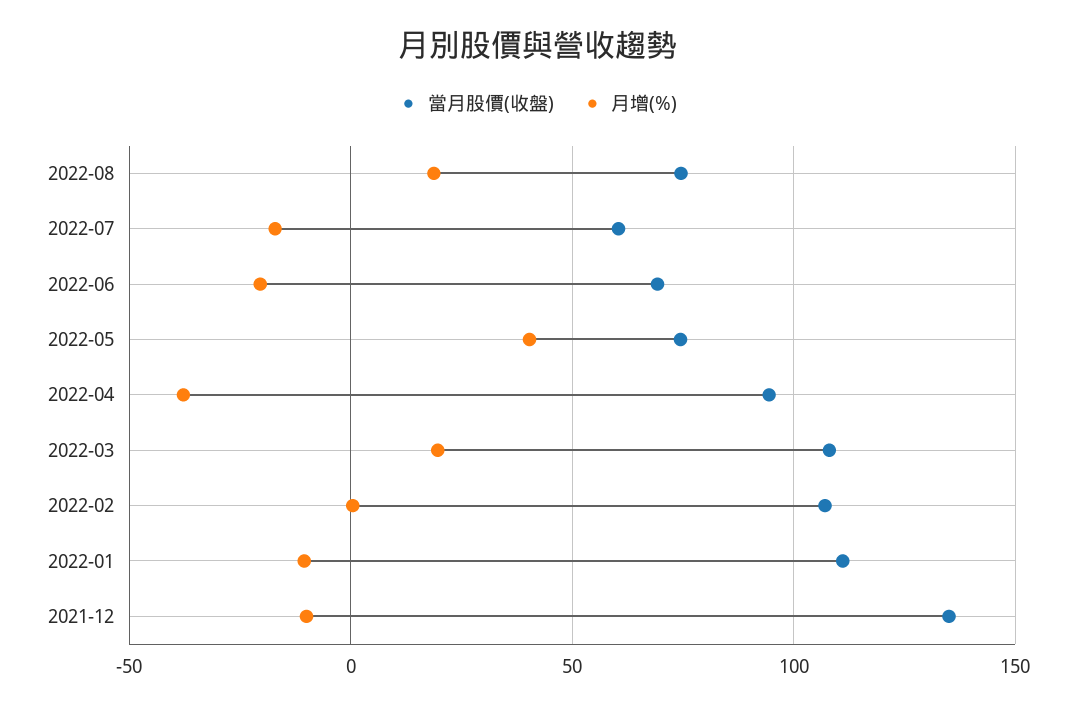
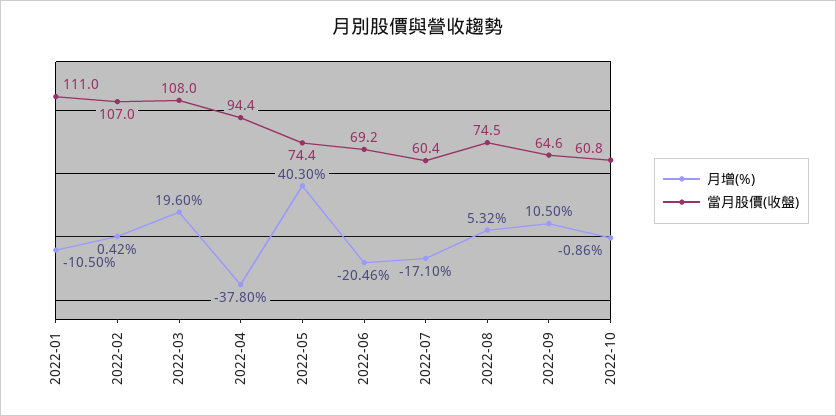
月增(%), 2022-08: 20 -> 5.32
當月股價(收盤), 2021-12: 135 -> none
月增(%), 2021-12: -10 -> none
月增(%), 2022-09: none -> 10.5
當月股價(收盤), 2022-09: none -> 64.6
月增(%), 2022-10: none -> -0.86
當月股價(收盤), 2022-10: none -> 60.8

